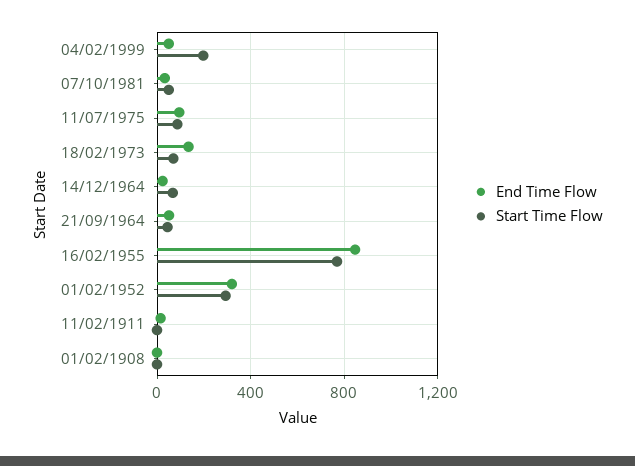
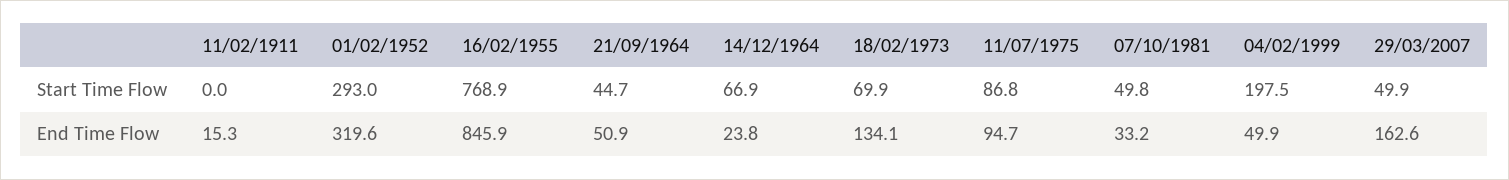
End Time Flow, 01/02/1908: 0 -> none
Start Time Flow, 01/02/1908: 0 -> none
Start Time Flow, 29/03/2007: none -> 49.9
End Time Flow, 29/03/2007: none -> 162.6

